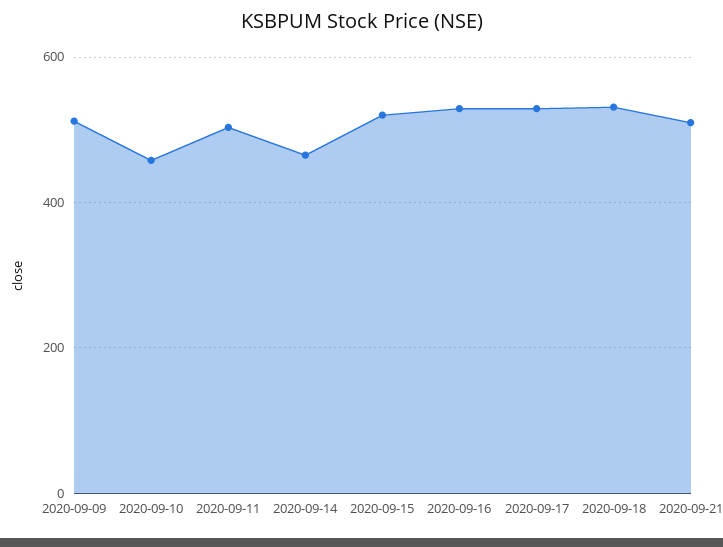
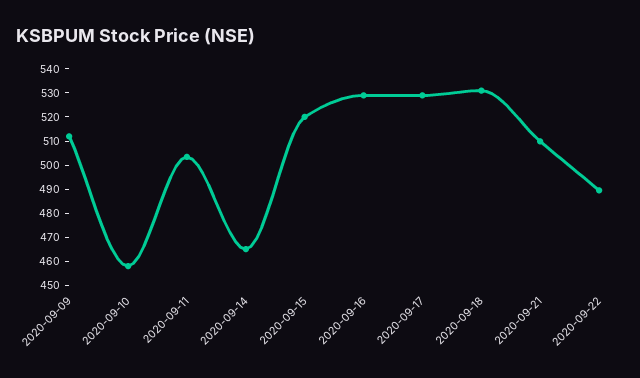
2020-09-22: none -> 490

